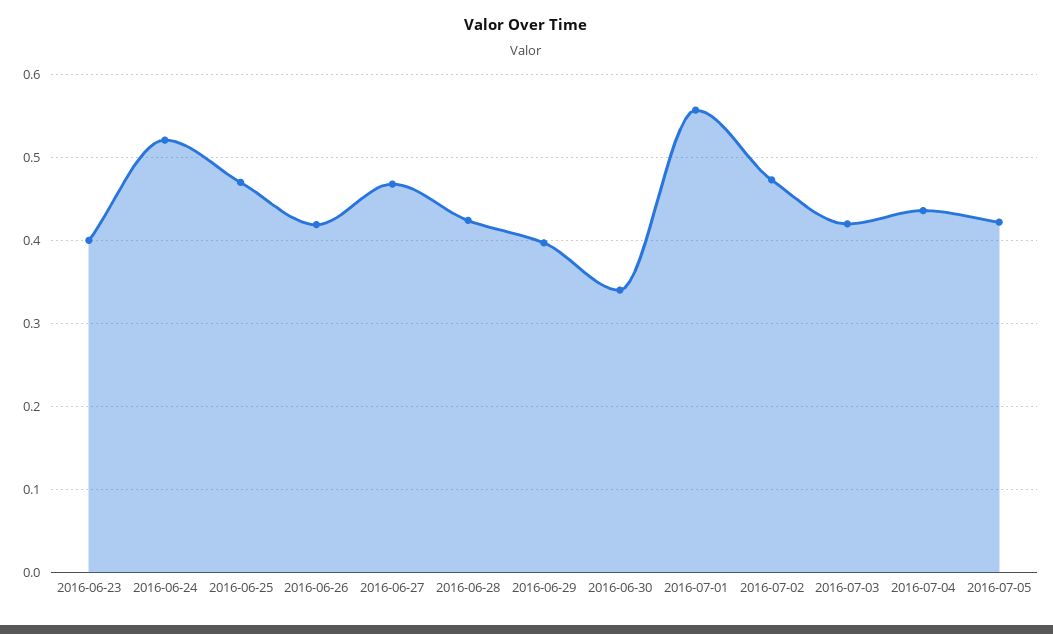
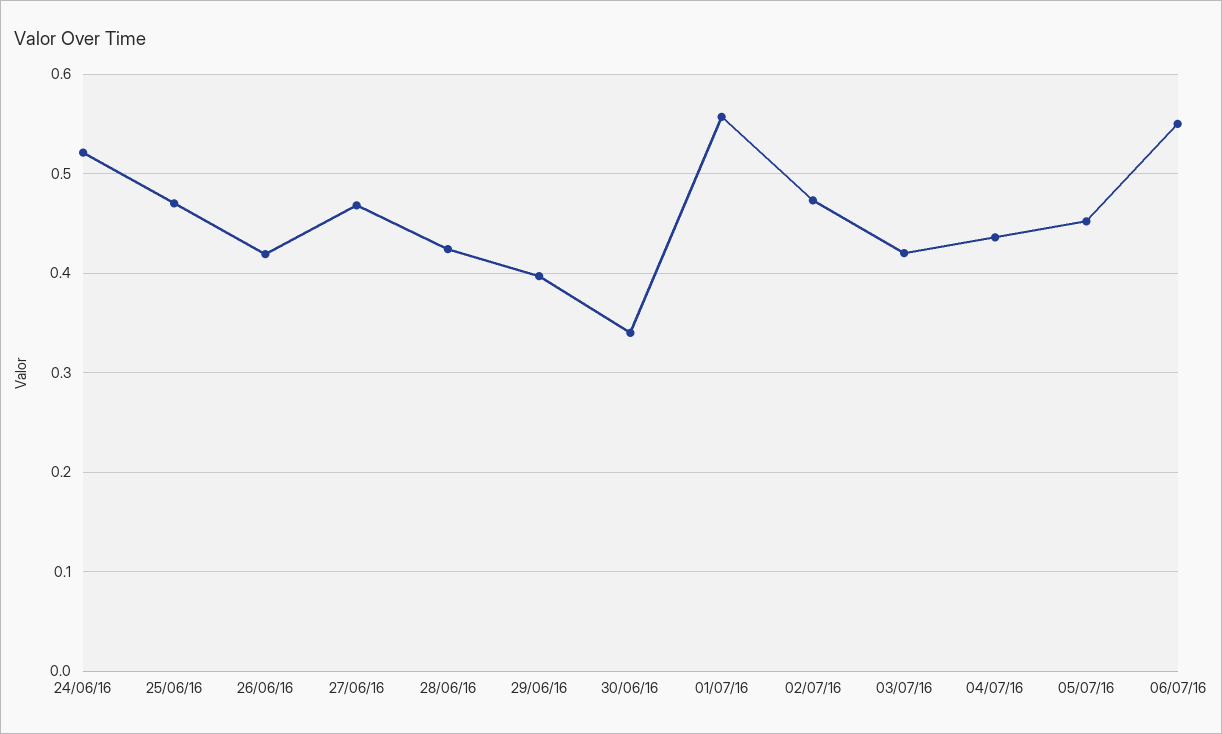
2016-06-23: 0.4 -> none
2016-07-05: 0.42 -> 0.45
06/07/16: none -> 0.55

